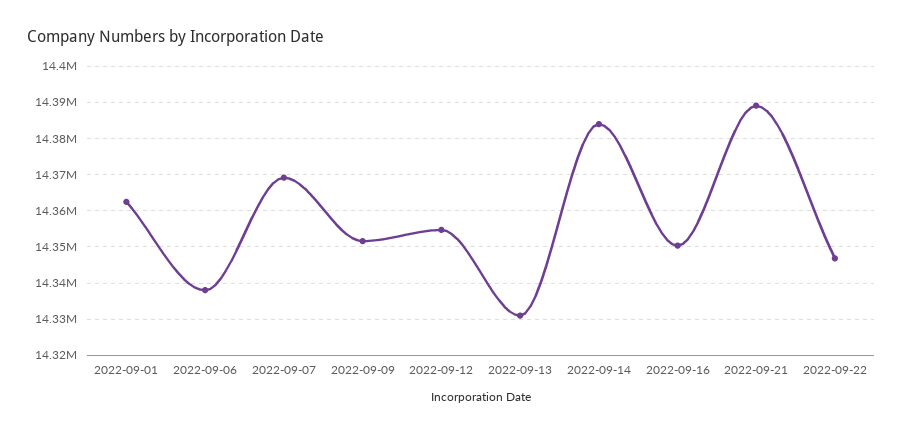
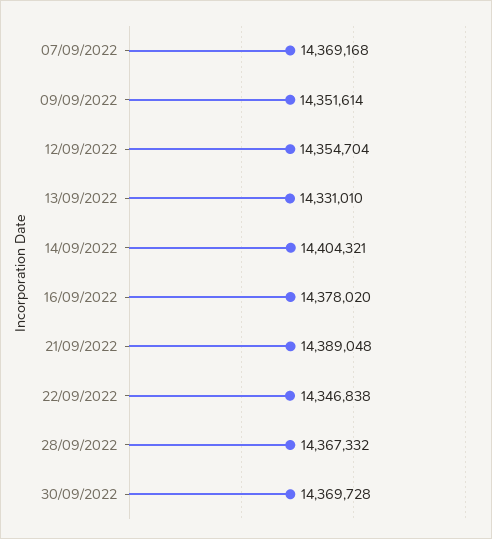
2022-09-01: 14362000 -> none
2022-09-06: 14338000 -> none
2022-09-14: 14384000 -> 14404321
2022-09-16: 14350000 -> 14378020
28/09/2022: none -> 14367332
30/09/2022: none -> 14369728

